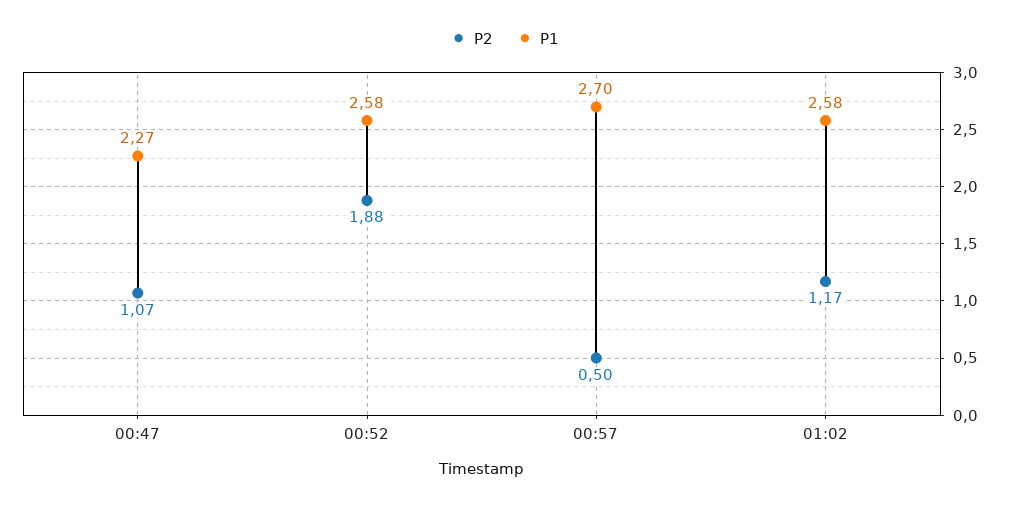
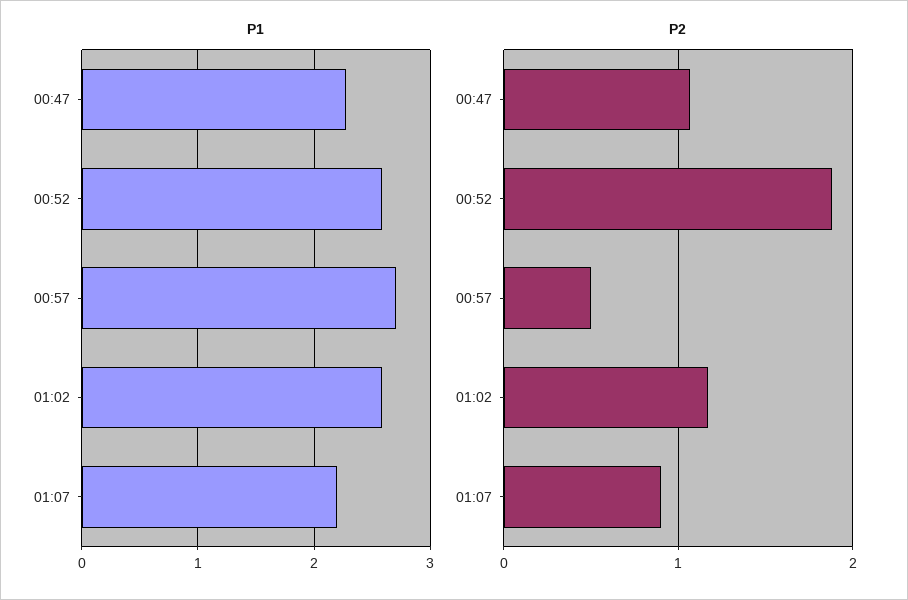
P1, 01:07: none -> 2.2
P2, 01:07: none -> 0.9

